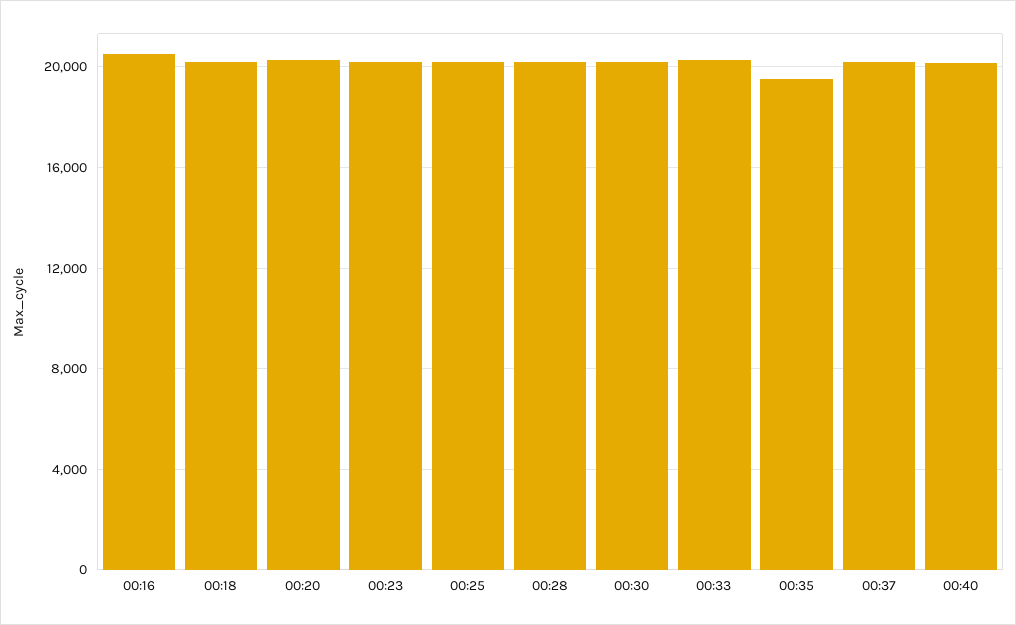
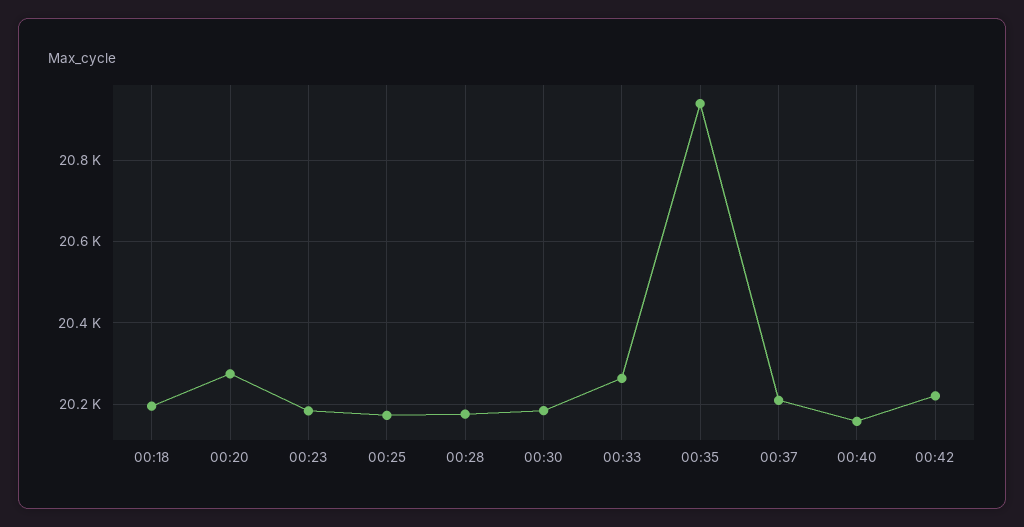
00:16: 20500 -> none
00:35: 19500 -> 20940
00:42: none -> 20220

